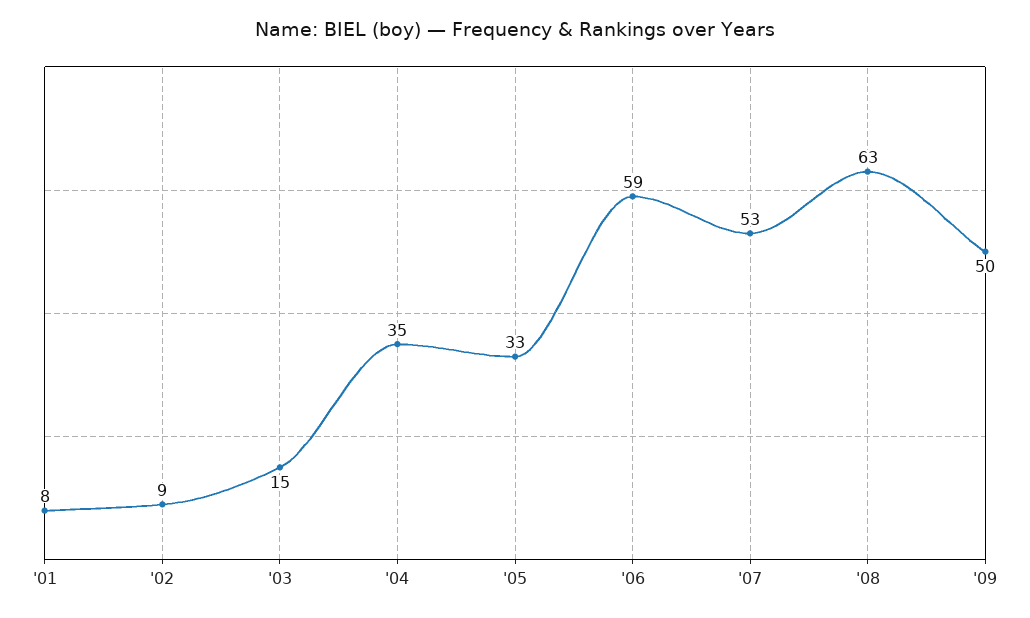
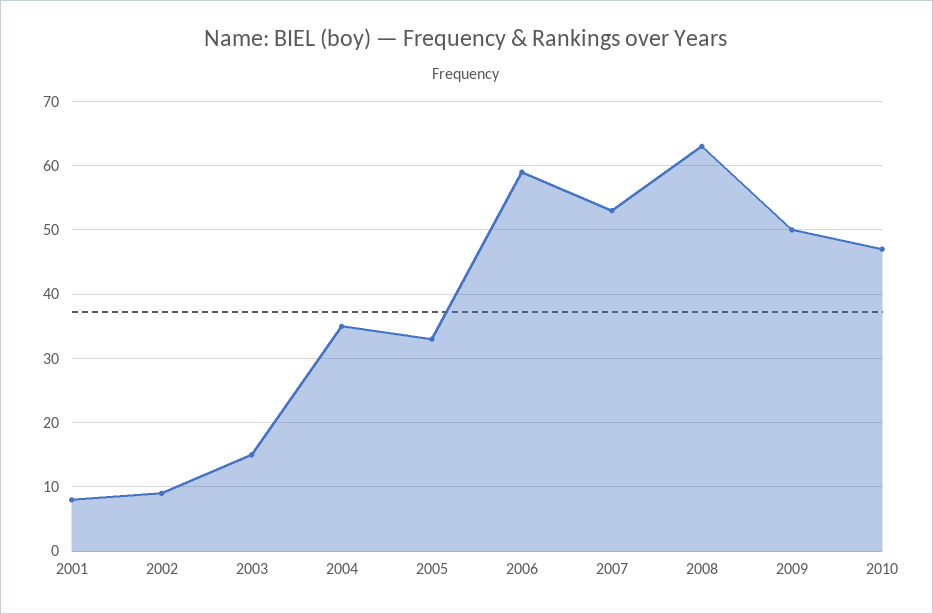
2010: none -> 47

